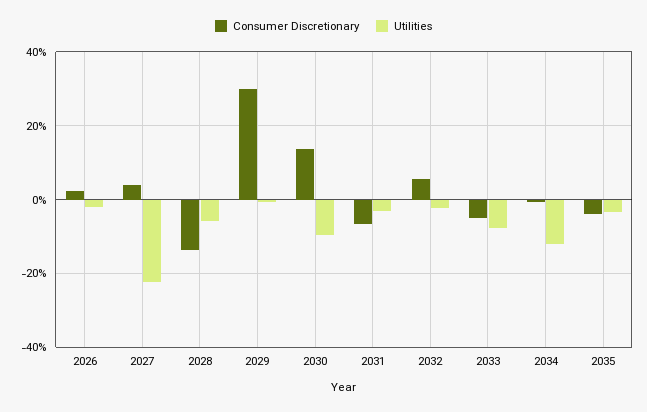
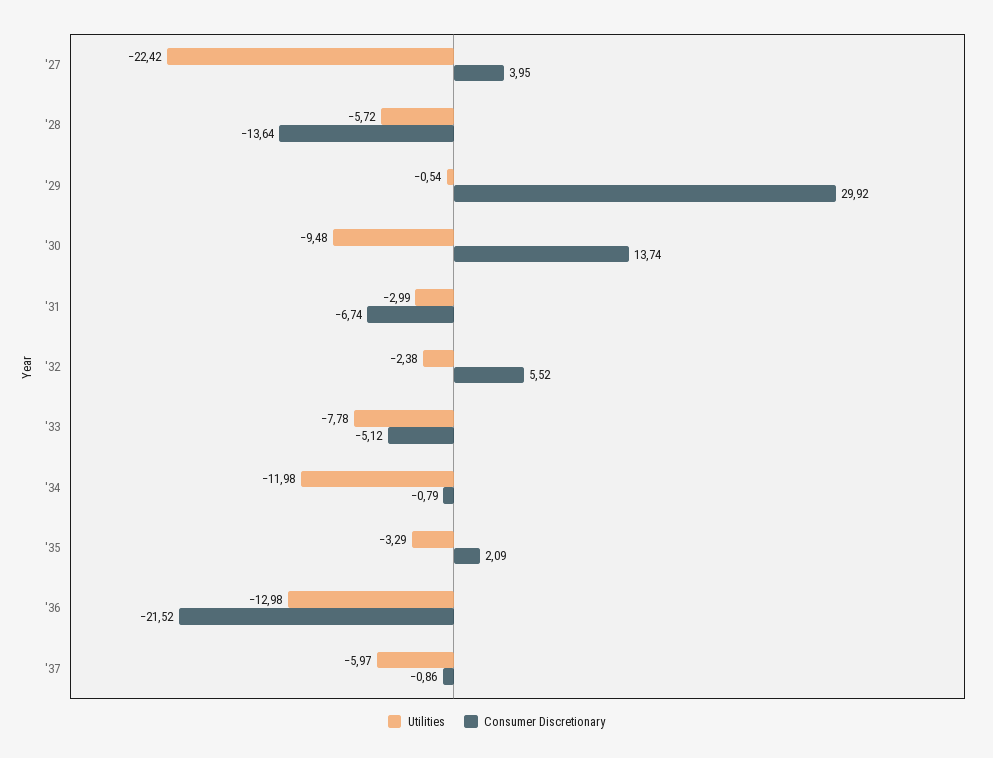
Consumer Discretionary, 2026: 2 -> none
Utilities, 2026: -2 -> none
Consumer Discretionary, 2035: -4 -> 2.09
Utilities, '36: none -> -12.98
Consumer Discretionary, '36: none -> -21.52
Utilities, '37: none -> -5.97
Consumer Discretionary, '37: none -> -0.86

